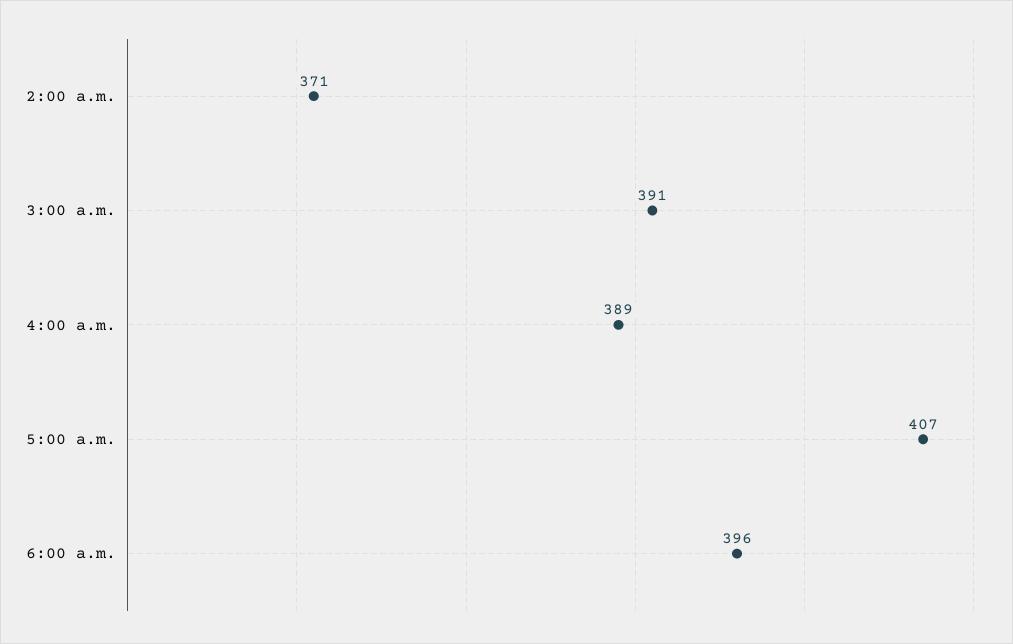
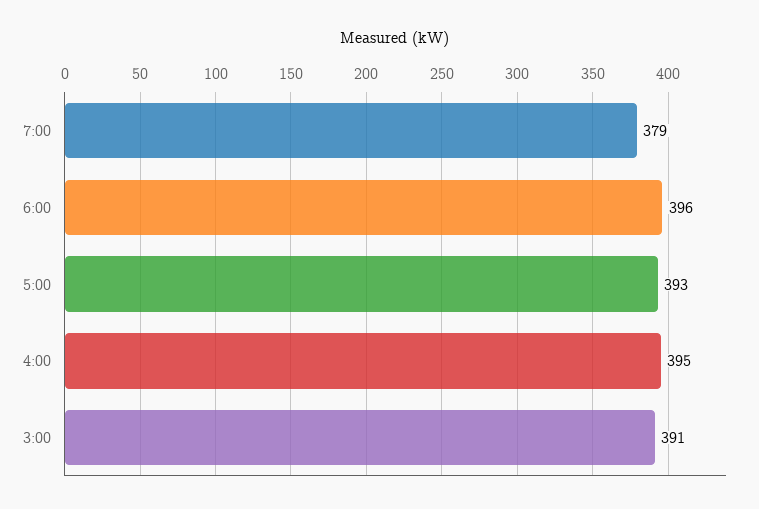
2:00 a.m.: 371 -> none
4:00 a.m.: 389 -> 395
5:00 a.m.: 407 -> 393
7:00: none -> 379

